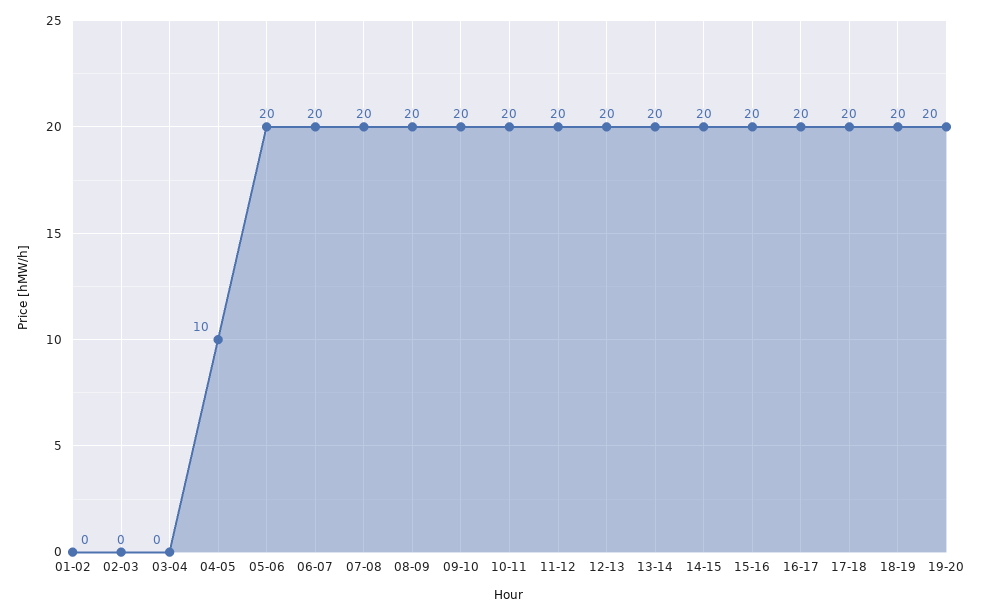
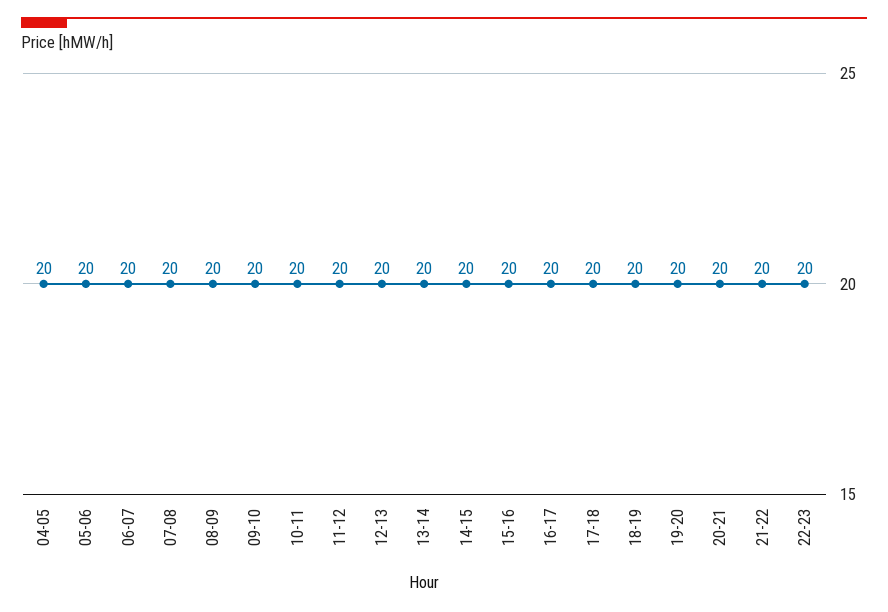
01-02: 0 -> none
02-03: 0 -> none
03-04: 0 -> none
04-05: 10 -> 20
20-21: none -> 20
21-22: none -> 20
22-23: none -> 20

